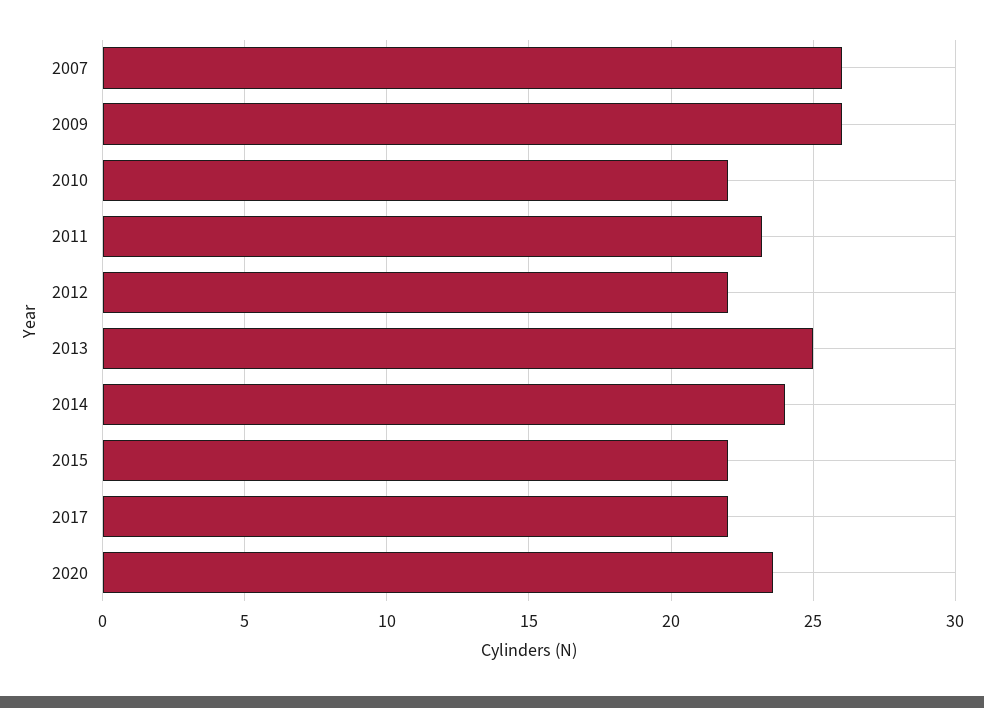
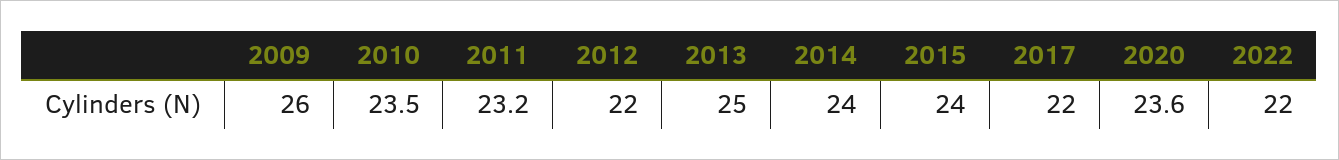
2007: 26 -> none
2010: 22 -> 23.5
2015: 22 -> 24
2022: none -> 22

